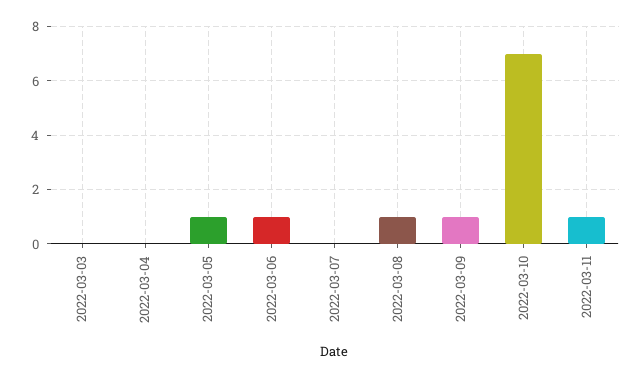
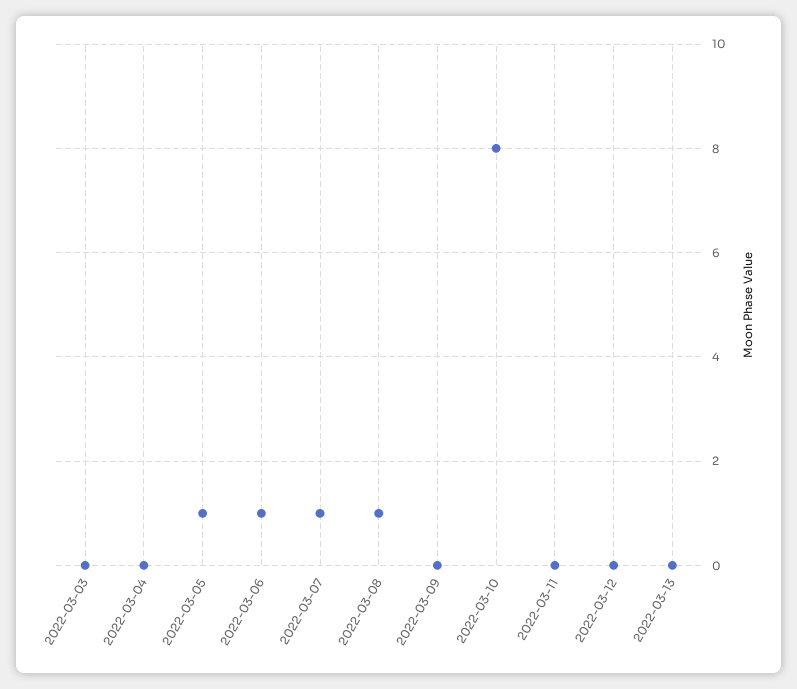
2022-03-07: 0 -> 1
2022-03-09: 1 -> 0
2022-03-10: 7 -> 8
2022-03-11: 1 -> 0
2022-03-12: none -> 0
2022-03-13: none -> 0

